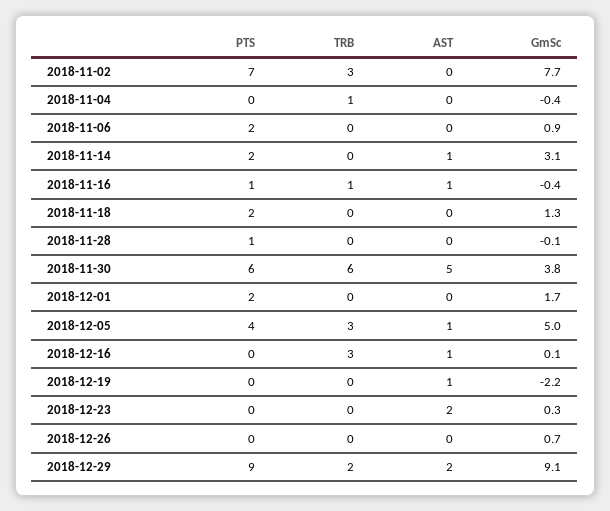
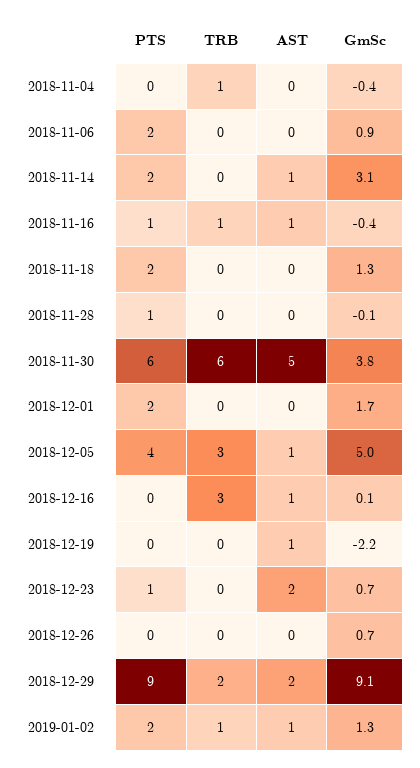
PTS, 2018-11-02: 7 -> none
TRB, 2018-11-02: 3 -> none
AST, 2018-11-02: 0 -> none
GmSc, 2018-11-02: 7.7 -> none
PTS, 2018-12-23: 0 -> 1
GmSc, 2018-12-23: 0.3 -> 0.7
PTS, 2019-01-02: none -> 2
TRB, 2019-01-02: none -> 1
AST, 2019-01-02: none -> 1
GmSc, 2019-01-02: none -> 1.3

